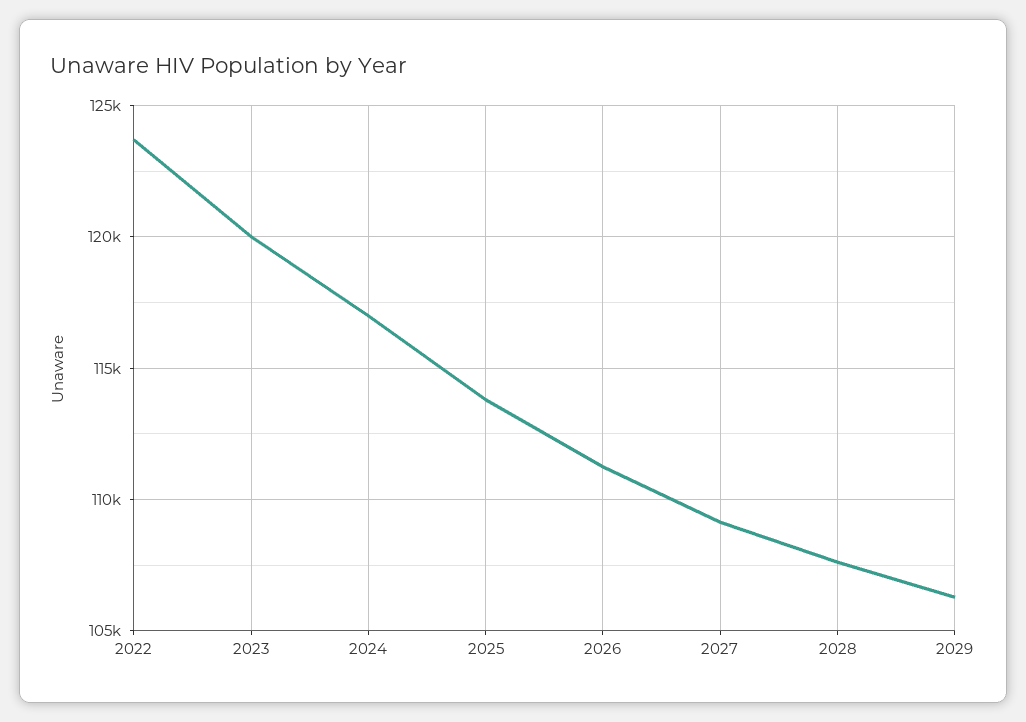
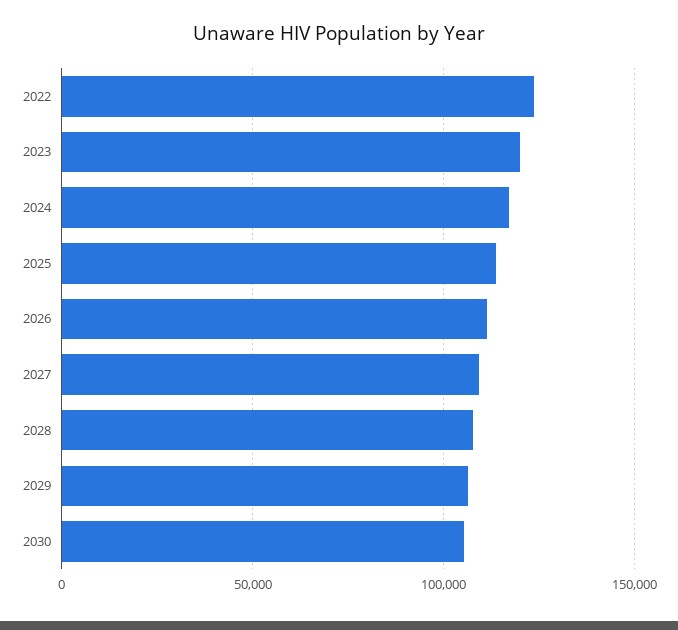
2030: none -> 105000

